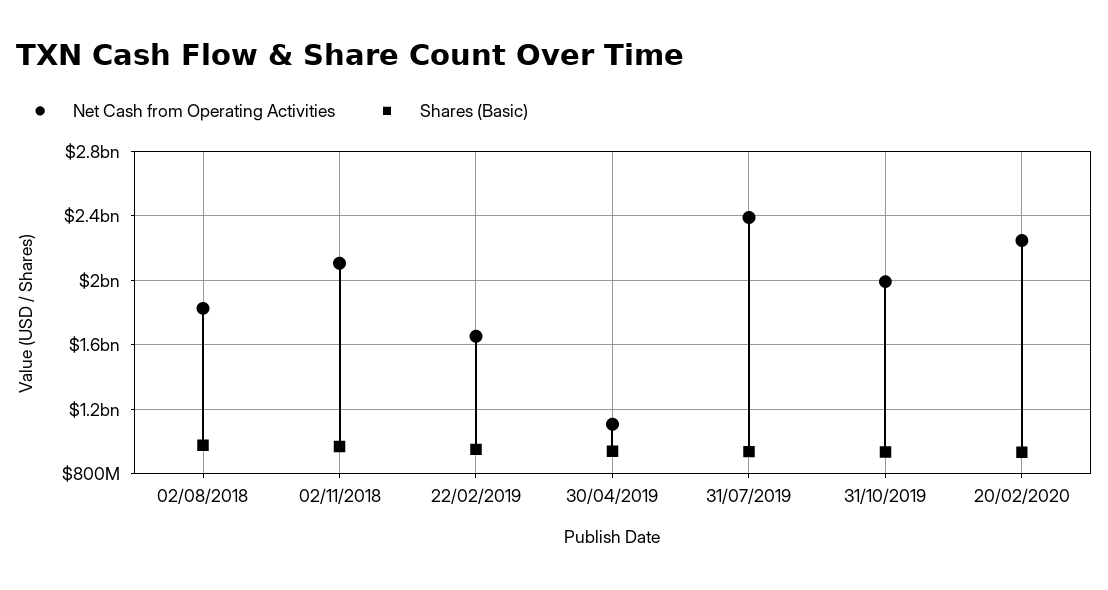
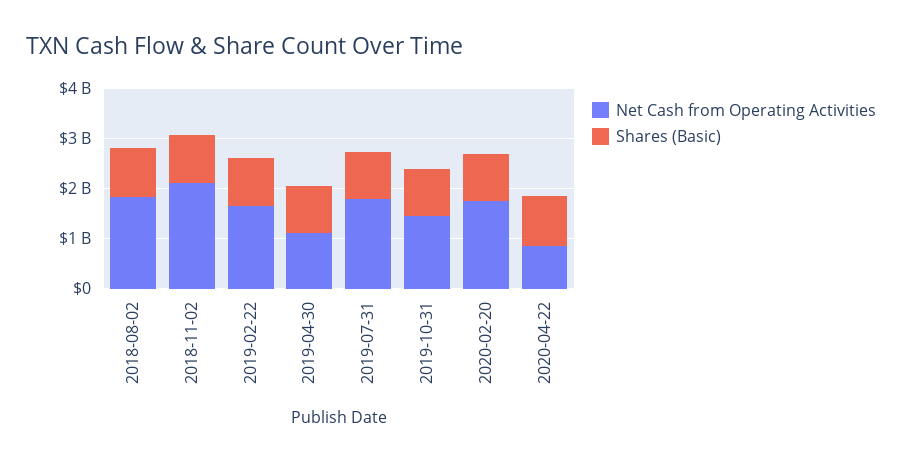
Net Cash from Operating Activities, 31/07/2019: 2400000000 -> 1800000000
Net Cash from Operating Activities, 31/10/2019: 2000000000 -> 1400000000
Net Cash from Operating Activities, 20/02/2020: 2250000000 -> 1800000000
Net Cash from Operating Activities, 2020-04-22: none -> 800000000
Shares (Basic), 2020-04-22: none -> 1000000000

